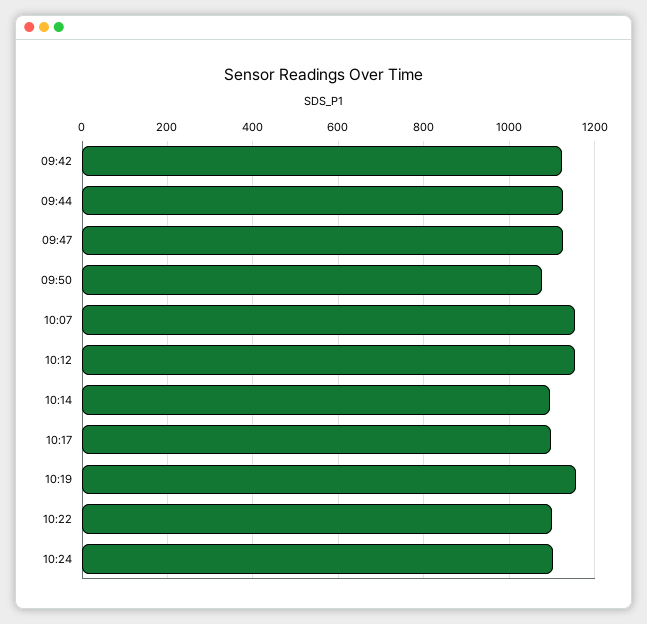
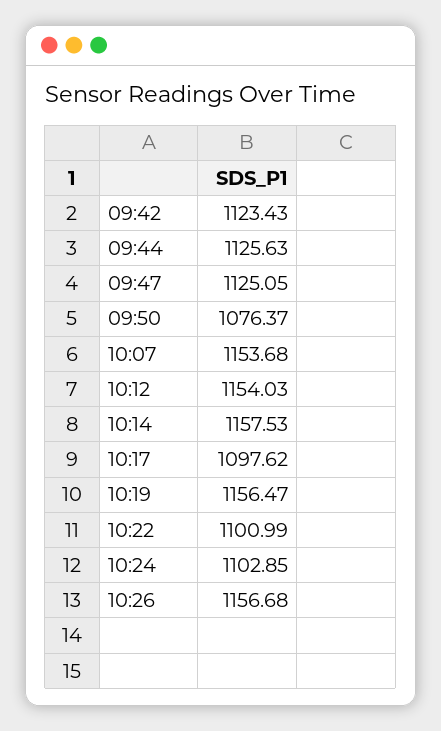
10:14: 1100 -> 1157.53
10:26: none -> 1156.68

